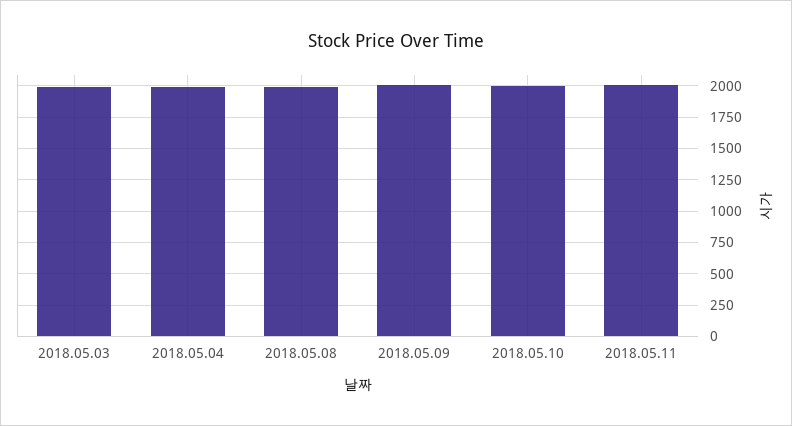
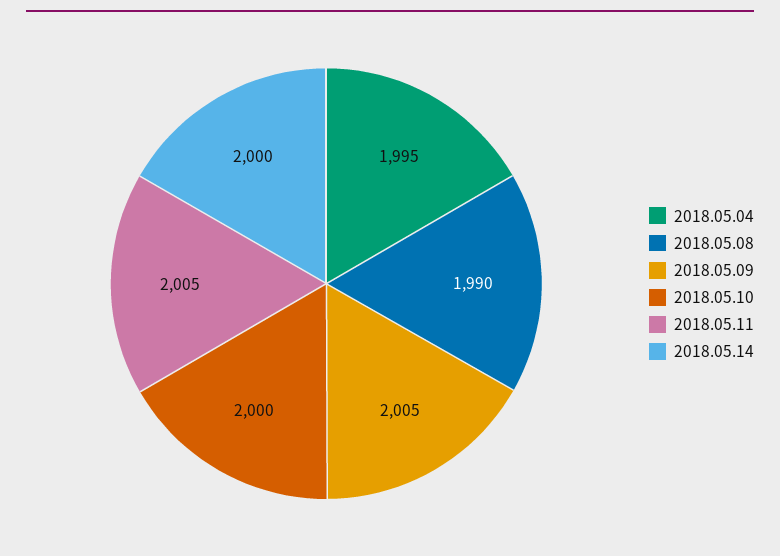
2018.05.03: 2000 -> none
2018.05.14: none -> 2000

